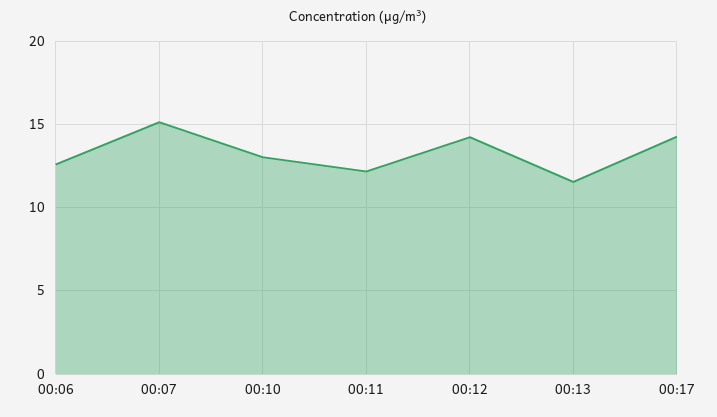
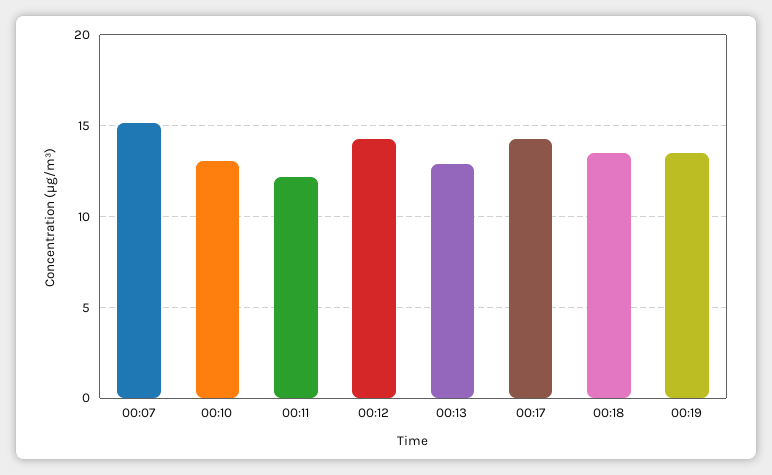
00:06: 12.5 -> none
00:13: 11.5 -> 13
00:18: none -> 13.5
00:19: none -> 13.5

